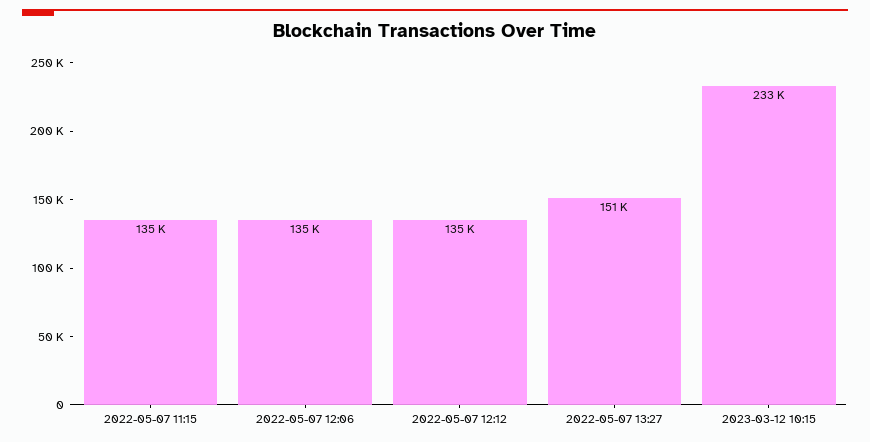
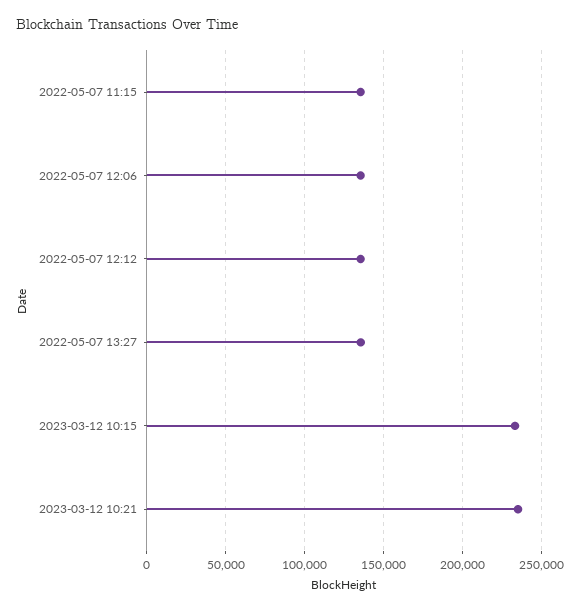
2022-05-07 13:27: 151000 -> 135000
2023-03-12 10:21: none -> 235000

